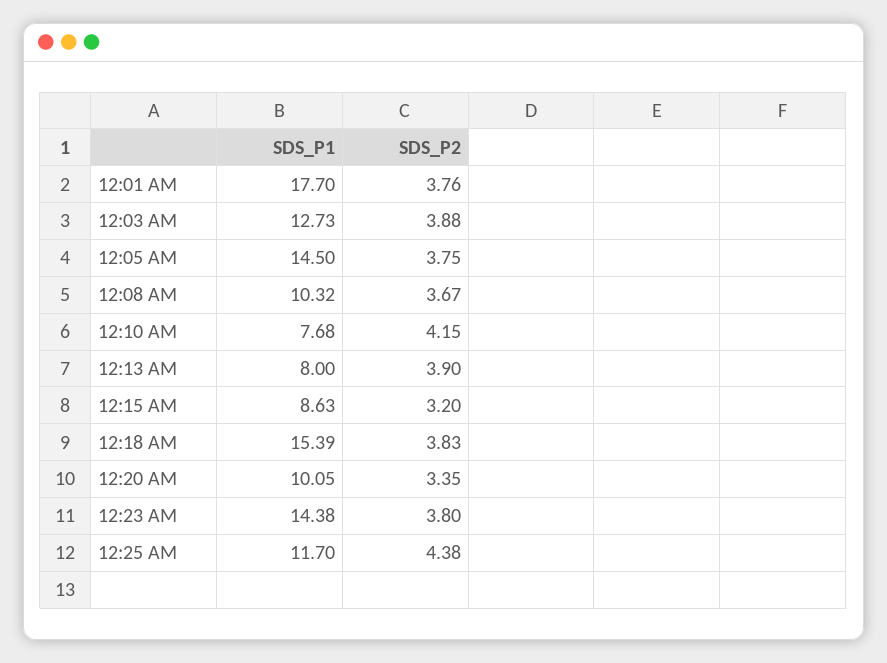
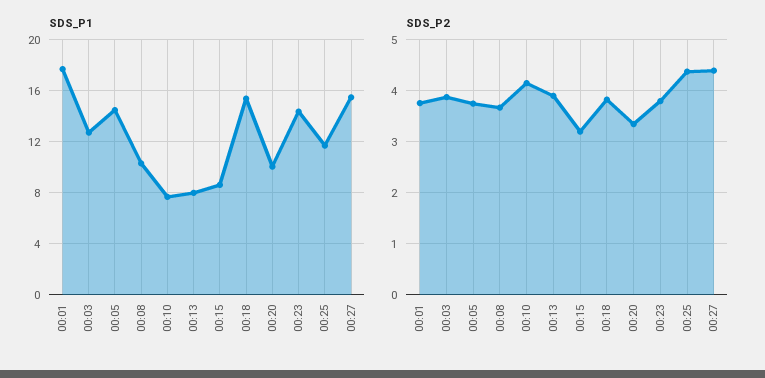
SDS_P1, 00:27: none -> 15.5
SDS_P2, 00:27: none -> 4.4

